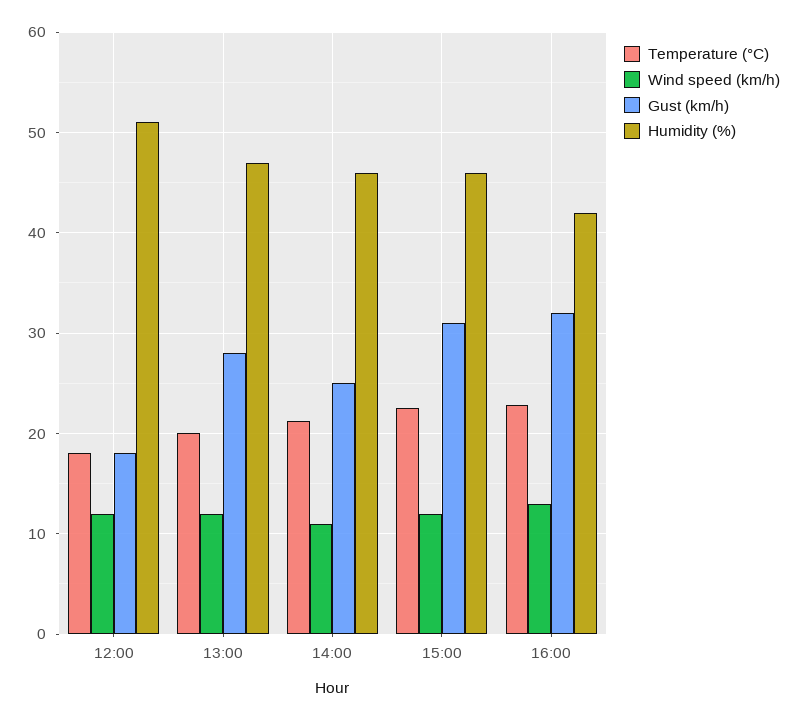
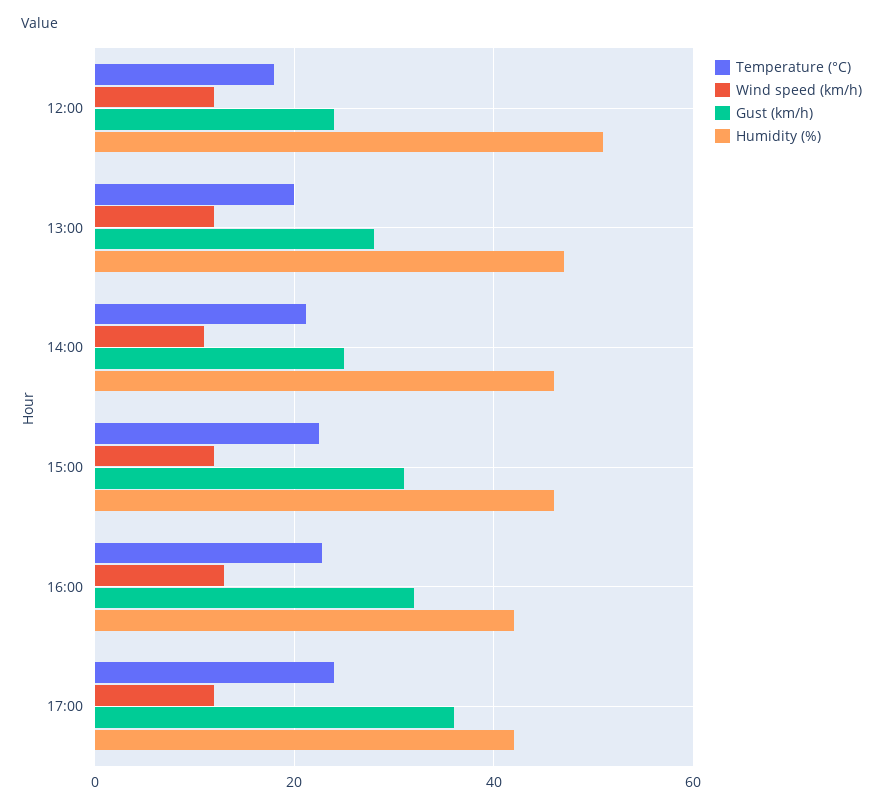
Gust (km/h), 12:00: 18 -> 24
Temperature (°C), 17:00: none -> 24
Wind speed (km/h), 17:00: none -> 12
Gust (km/h), 17:00: none -> 36
Humidity (%), 17:00: none -> 42

